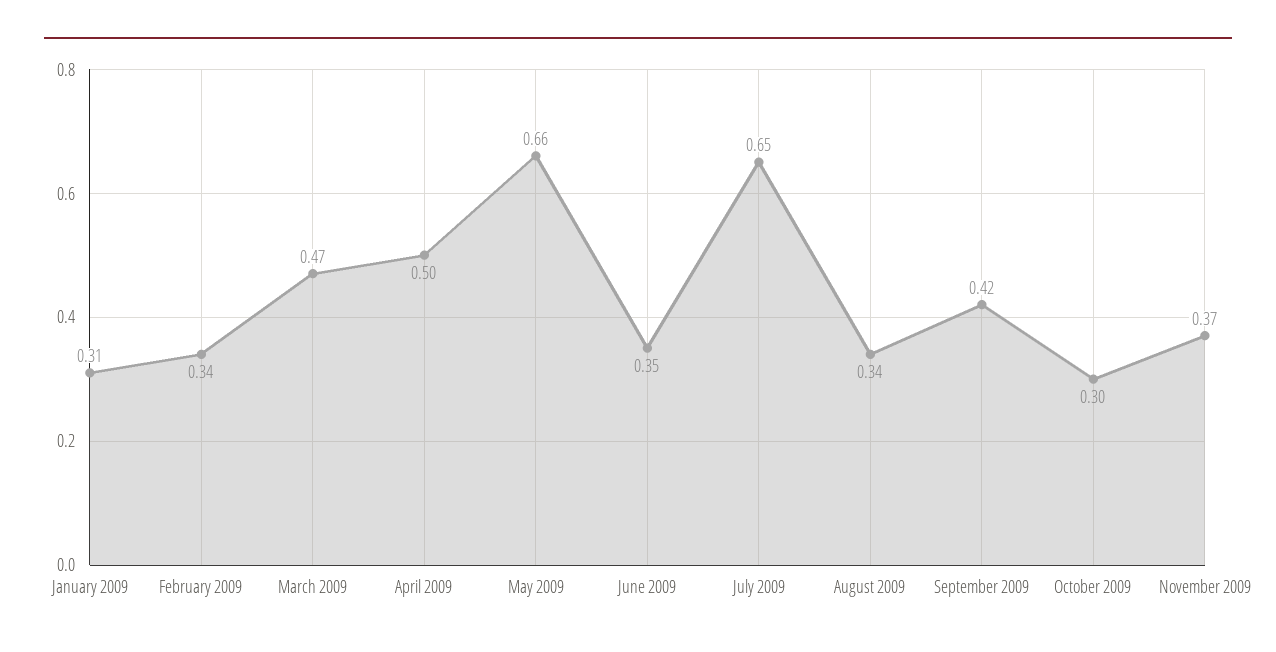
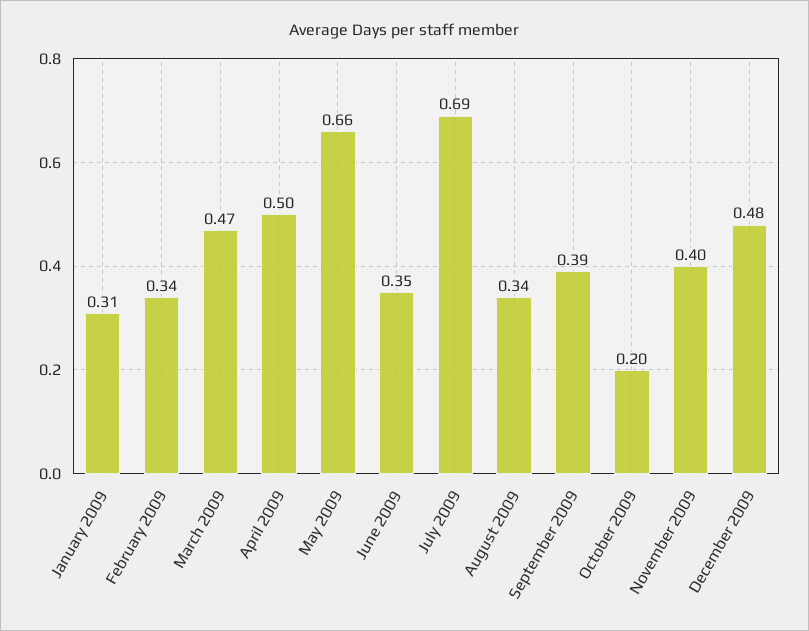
July 2009: 0.65 -> 0.69
September 2009: 0.42 -> 0.39
October 2009: 0.3 -> 0.2
November 2009: 0.37 -> 0.4
December 2009: none -> 0.48

